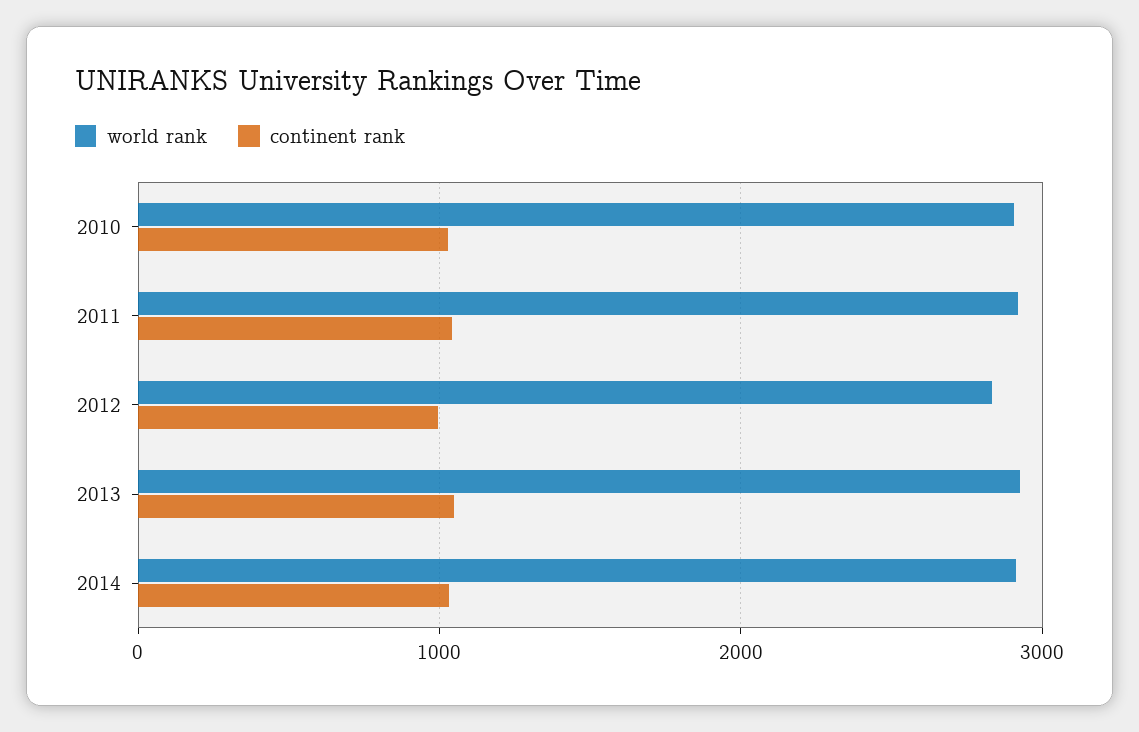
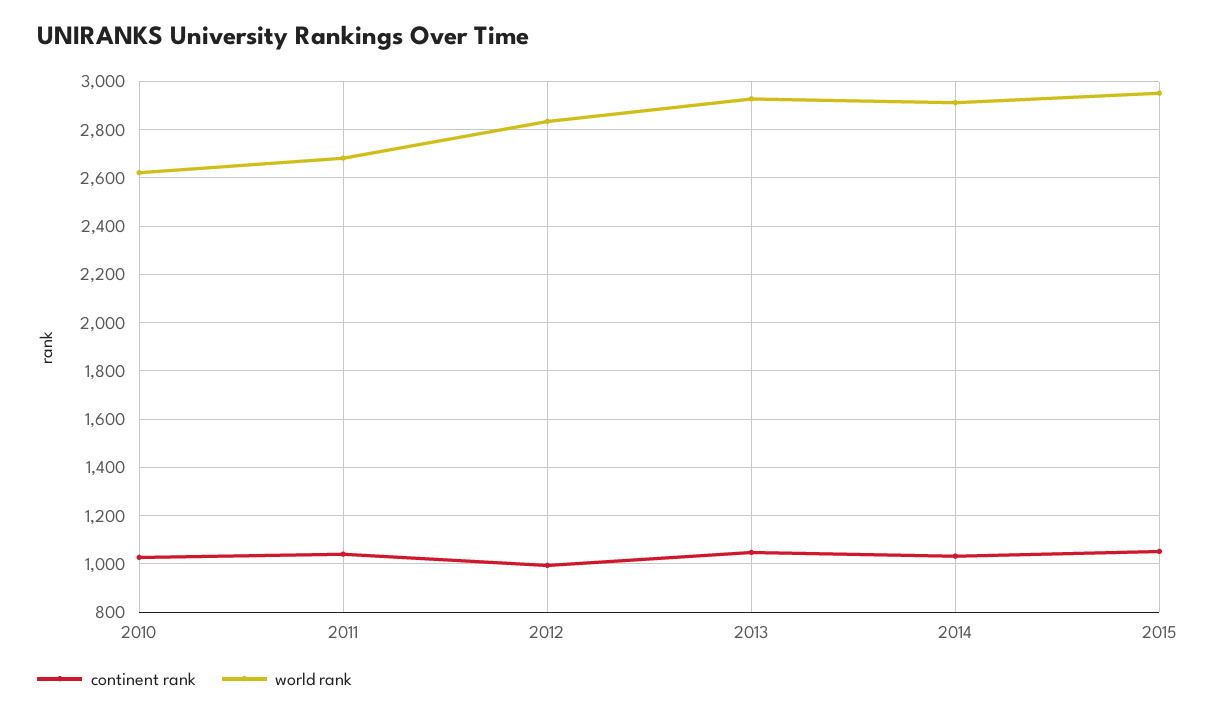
world rank, 2010: 2900 -> 2625
world rank, 2011: 2900 -> 2675
continent rank, 2015: none -> 1050
world rank, 2015: none -> 2950

